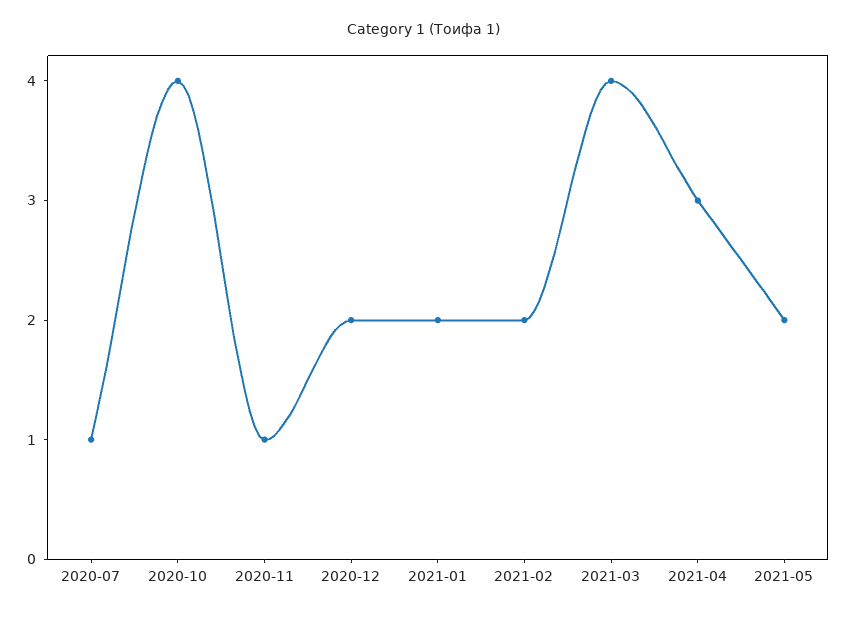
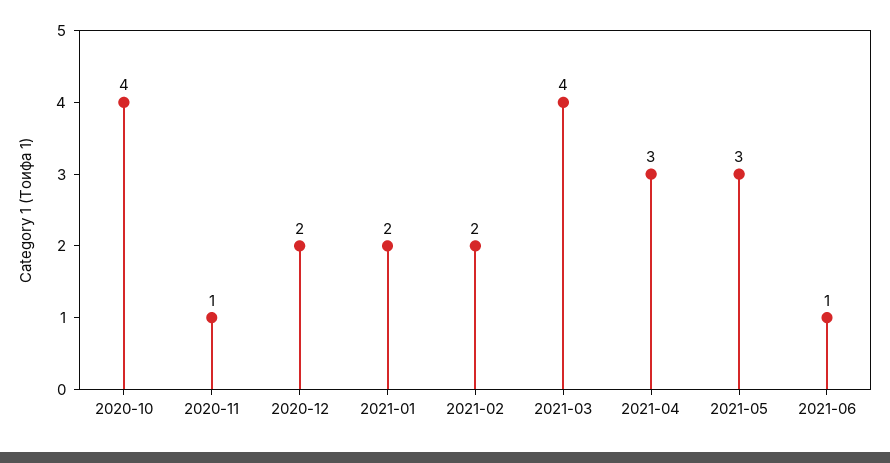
2020-07: 1 -> none
2021-05: 2 -> 3
2021-06: none -> 1

